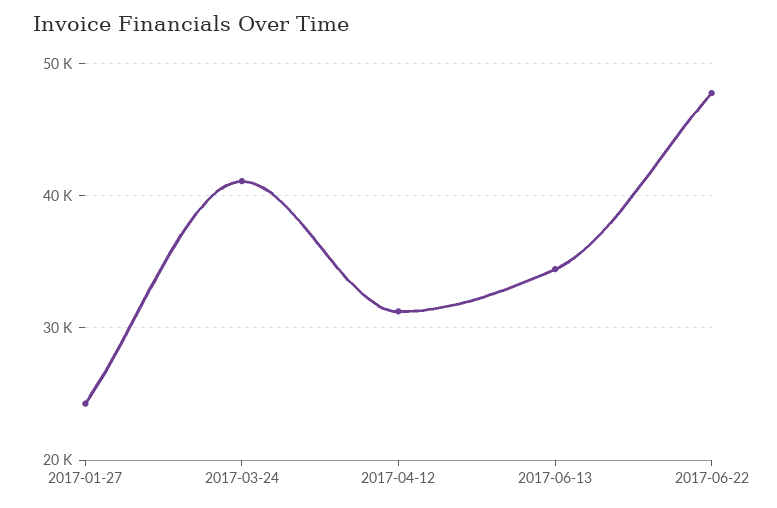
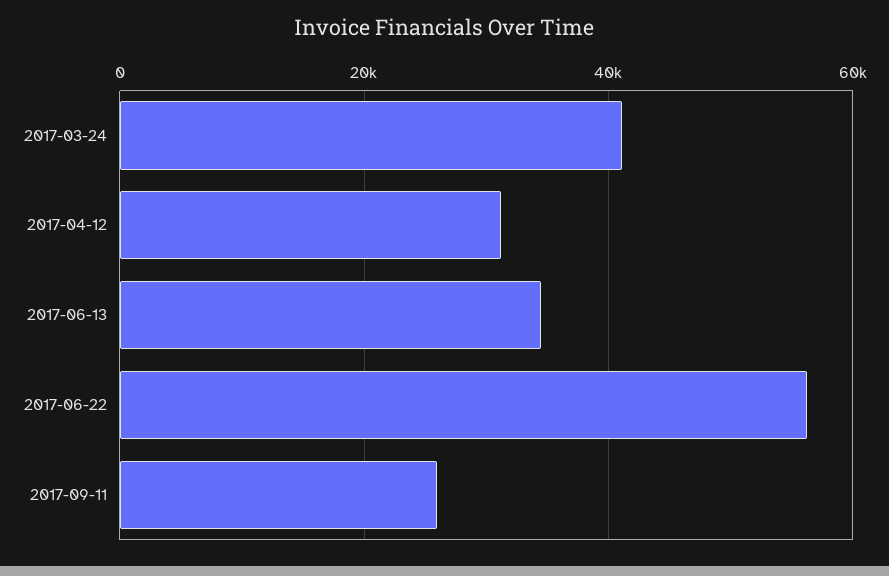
2017-01-27: 24000 -> none
2017-06-22: 48000 -> 56000
2017-09-11: none -> 26000

